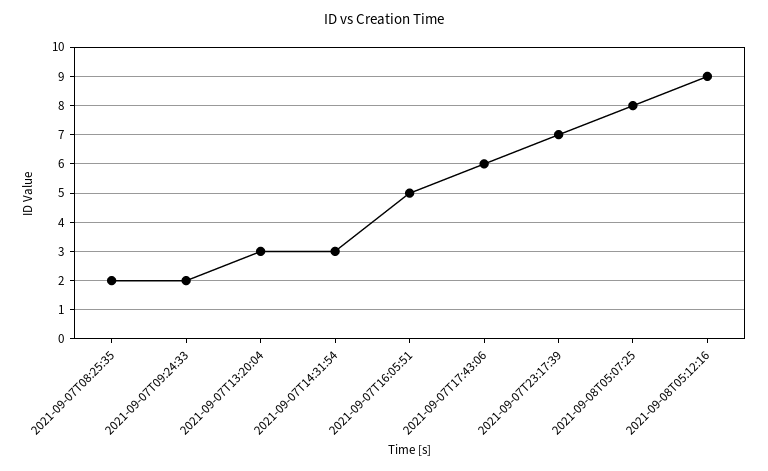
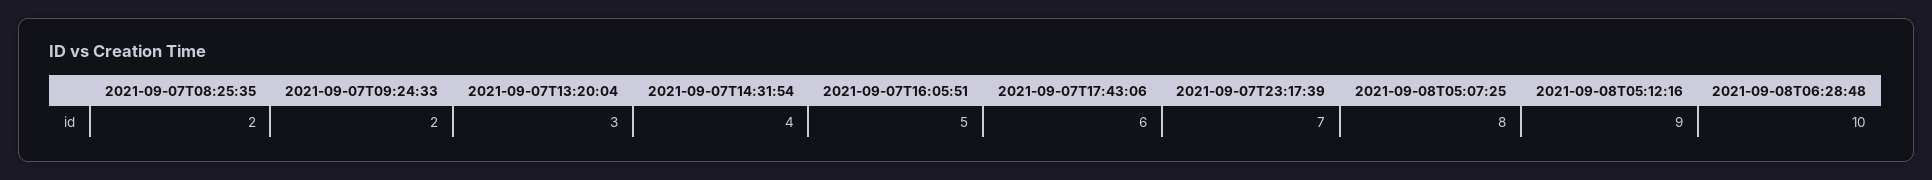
2021-09-07T14:31:54: 3 -> 4
2021-09-08T06:28:48: none -> 10

